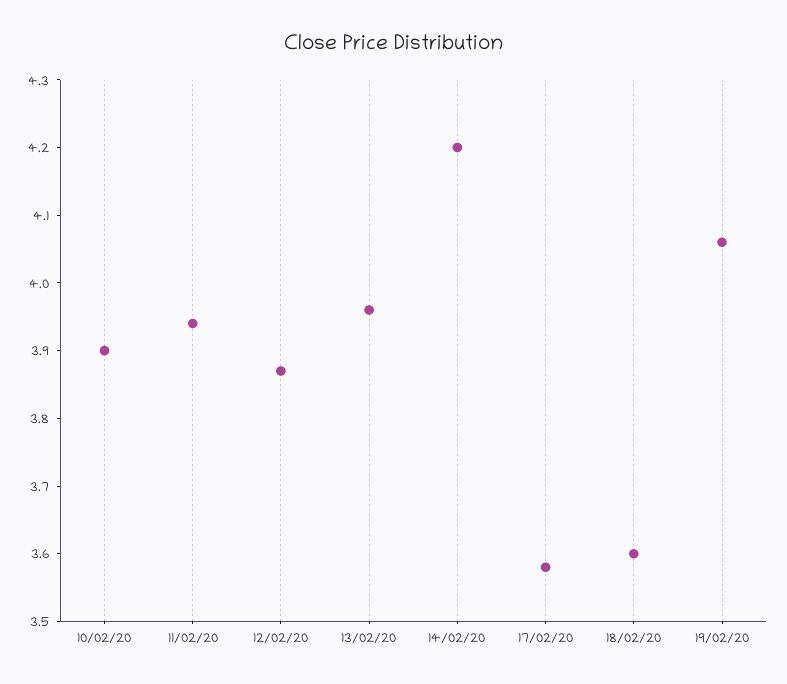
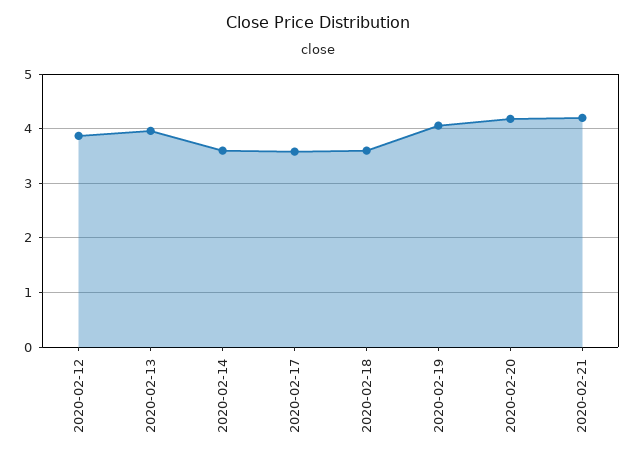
10/02/20: 3.9 -> none
11/02/20: 3.95 -> none
14/02/20: 4.2 -> 3.6
2020-02-20: none -> 4.2
2020-02-21: none -> 4.2

